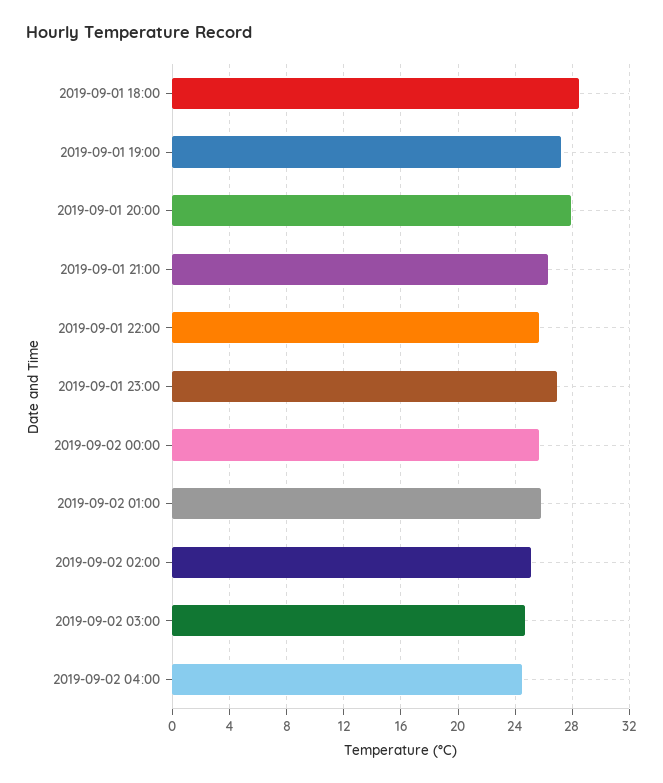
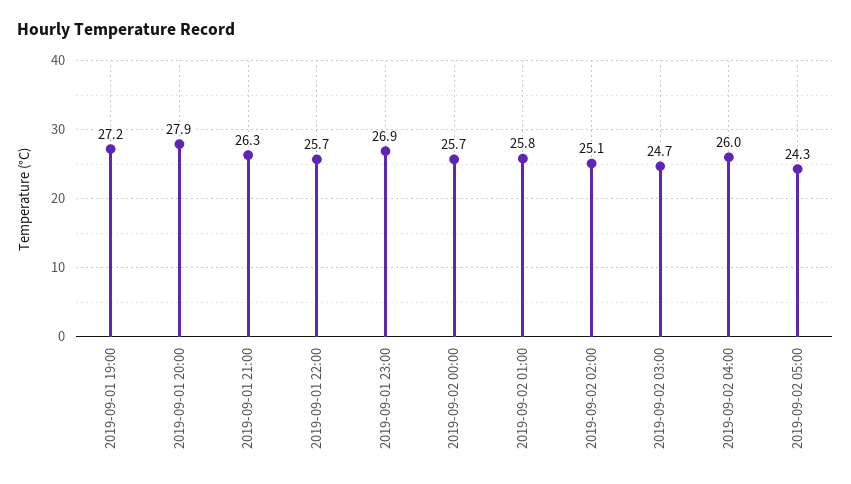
2019-09-01 18:00: 28.5 -> none
2019-09-02 04:00: 24.5 -> 26
2019-09-02 05:00: none -> 24.3

